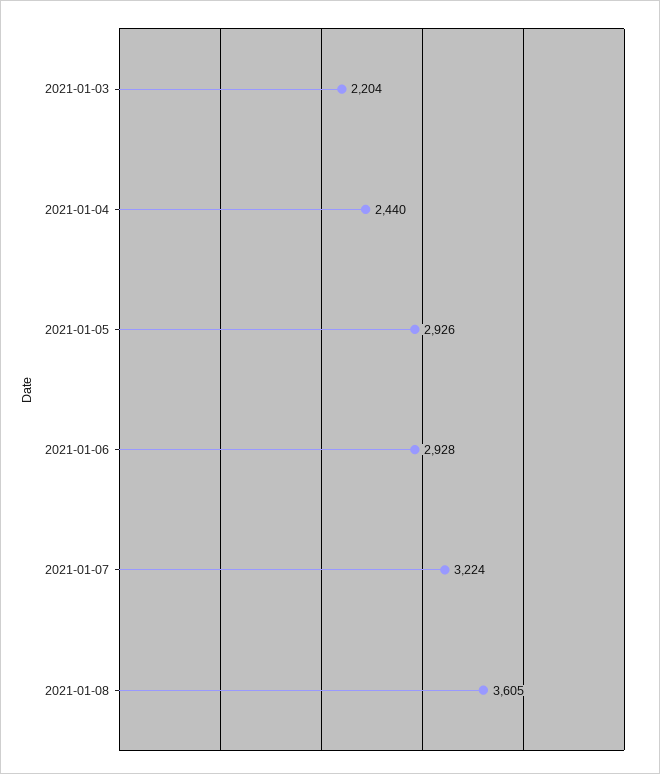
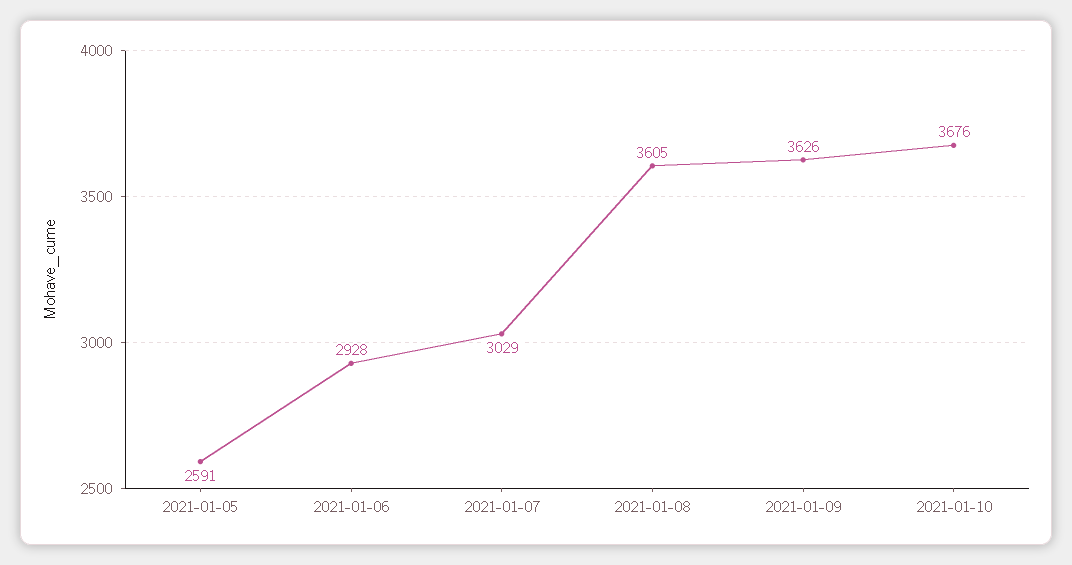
2021-01-03: 2204 -> none
2021-01-04: 2440 -> none
2021-01-05: 2926 -> 2591
2021-01-07: 3224 -> 3029
2021-01-09: none -> 3626
2021-01-10: none -> 3676

